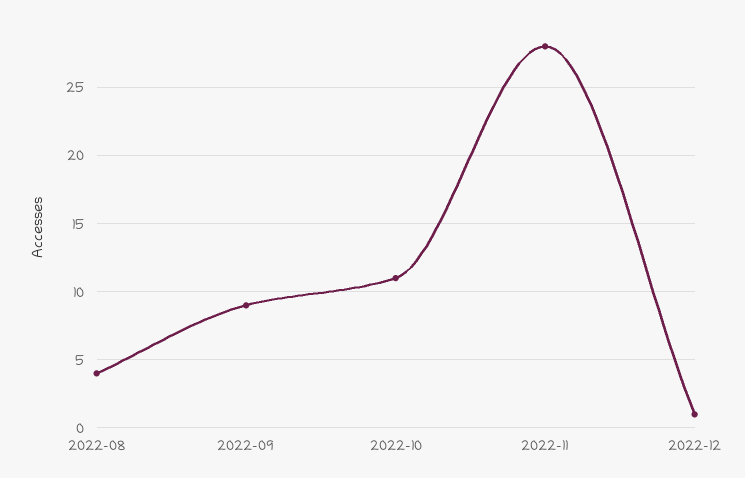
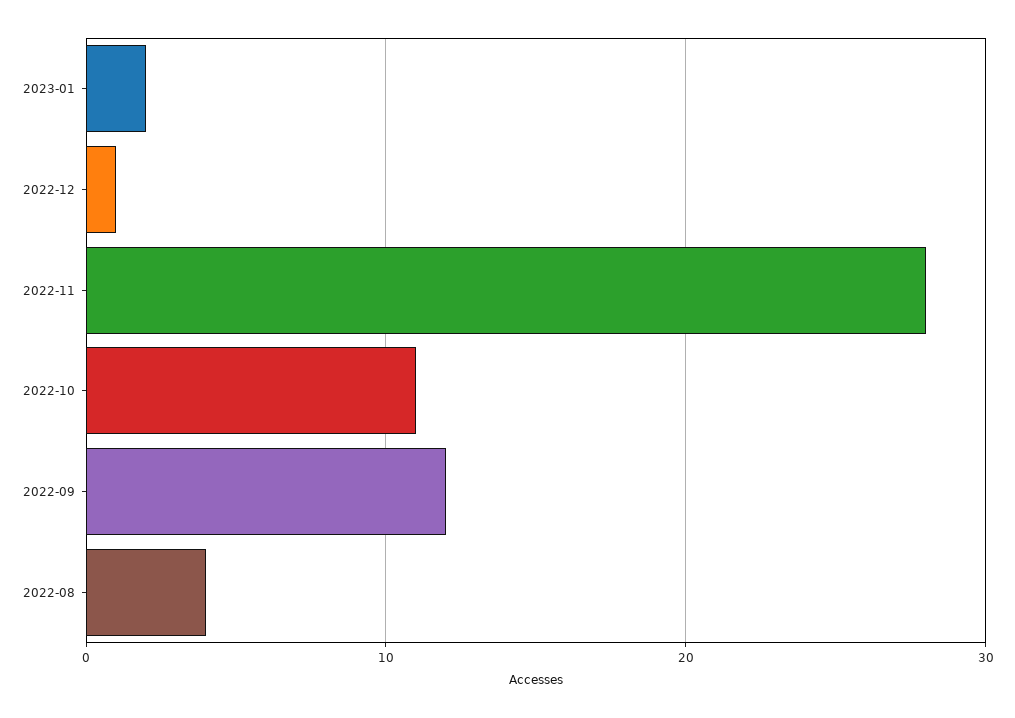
2022-09: 9 -> 12
2023-01: none -> 2

